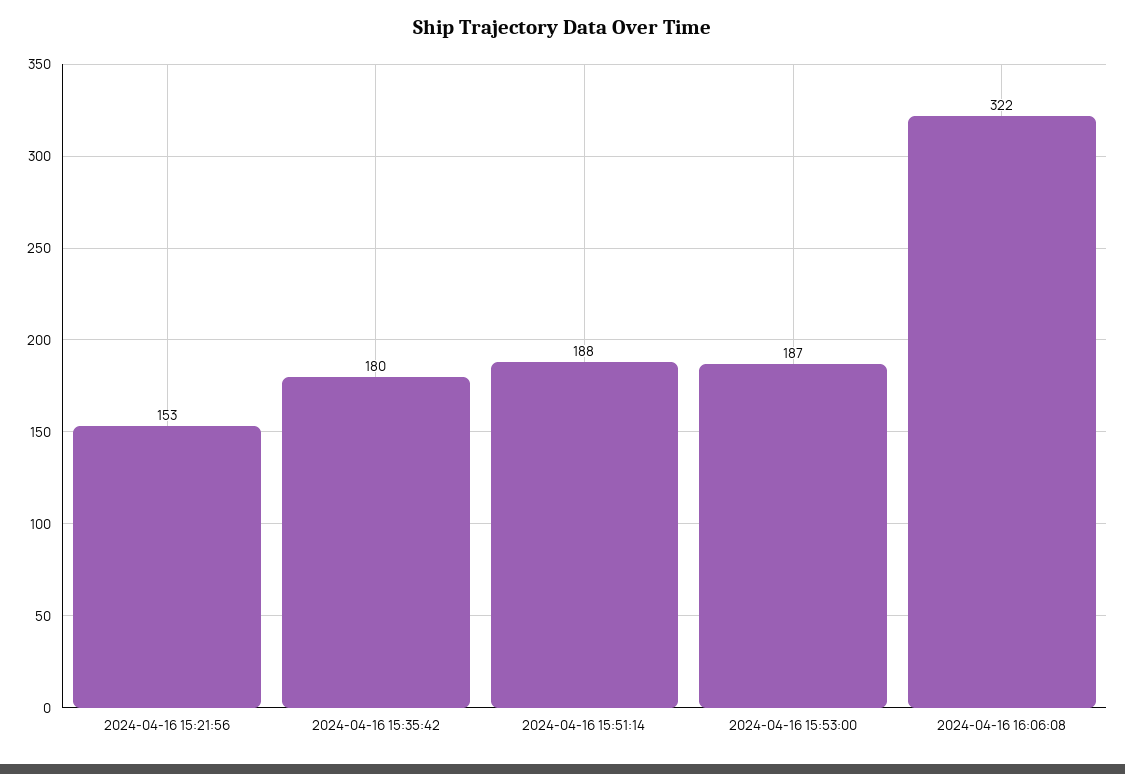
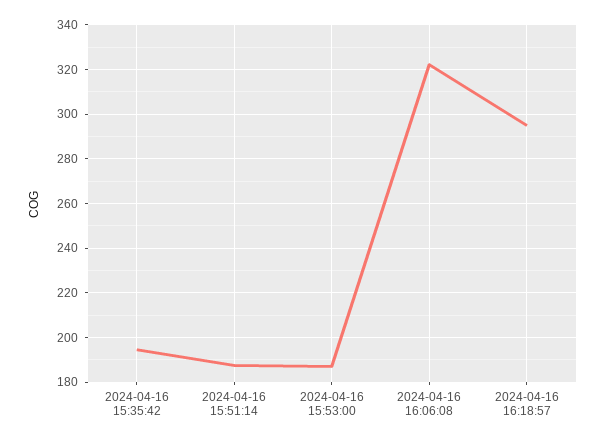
2024-04-16 15:21:56: 153 -> none
2024-04-16 15:35:42: 180 -> 195
2024-04-16 16:18:57: none -> 295

